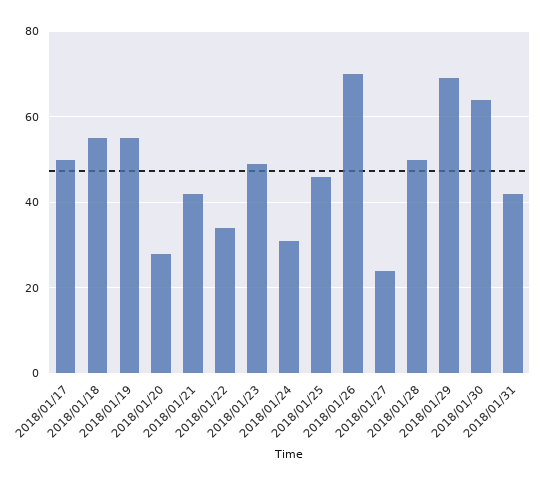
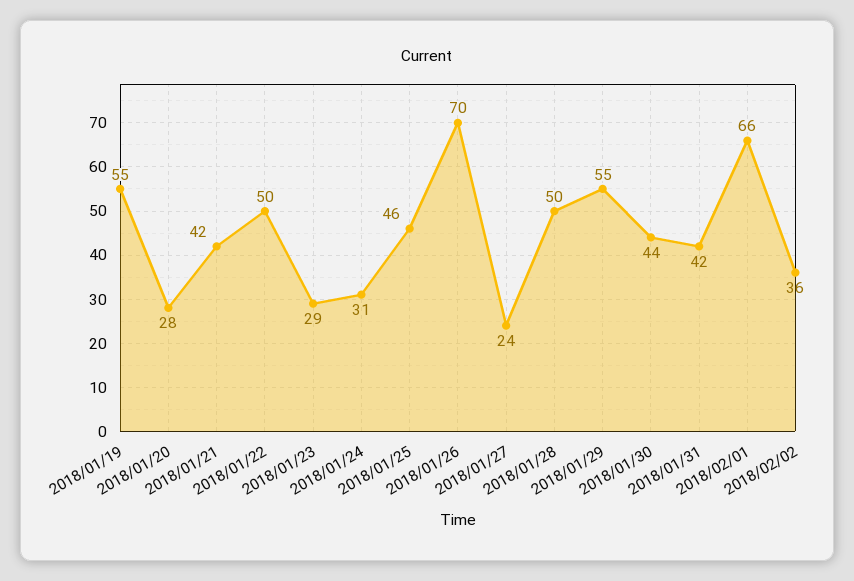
2018/01/17: 50 -> none
2018/01/18: 55 -> none
2018/01/22: 35 -> 50
2018/01/23: 50 -> 29
2018/01/29: 70 -> 55
2018/01/30: 65 -> 44
2018/02/01: none -> 66
2018/02/02: none -> 36

